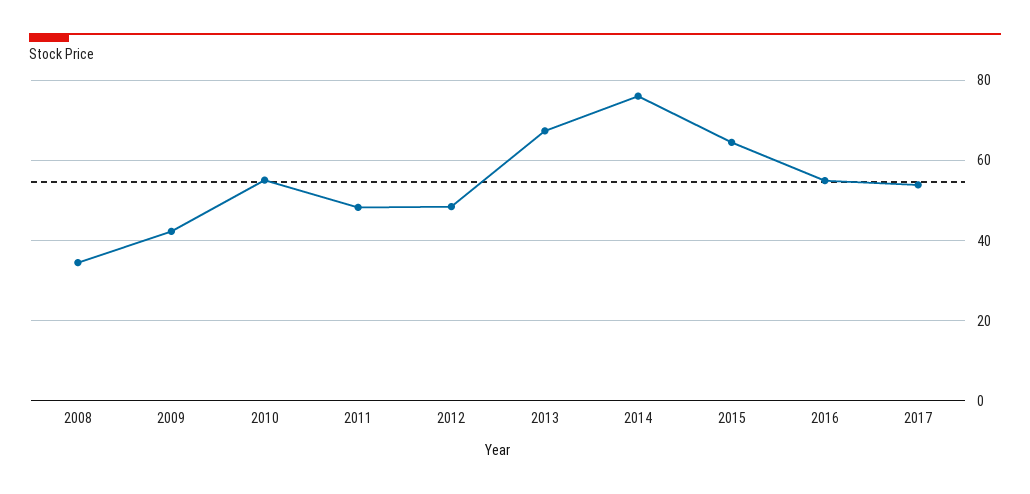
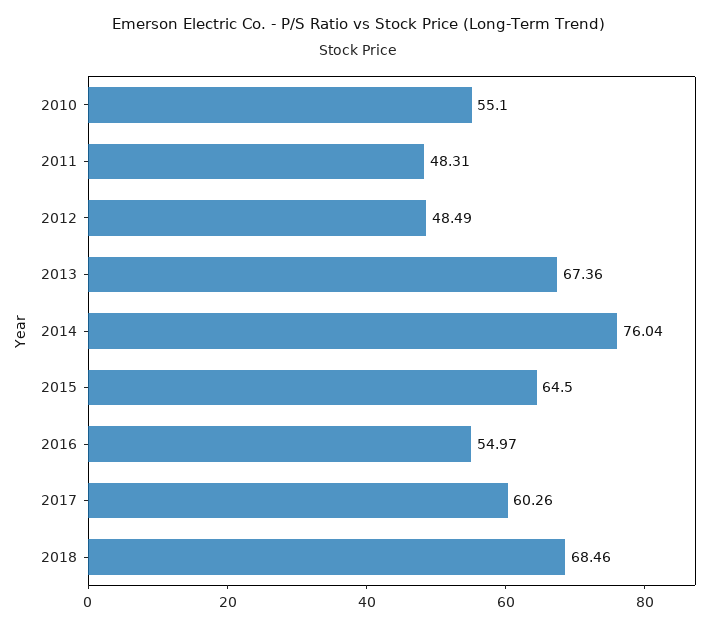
2008: 34 -> none
2009: 42 -> none
2017: 54 -> 60.26
2018: none -> 68.46

